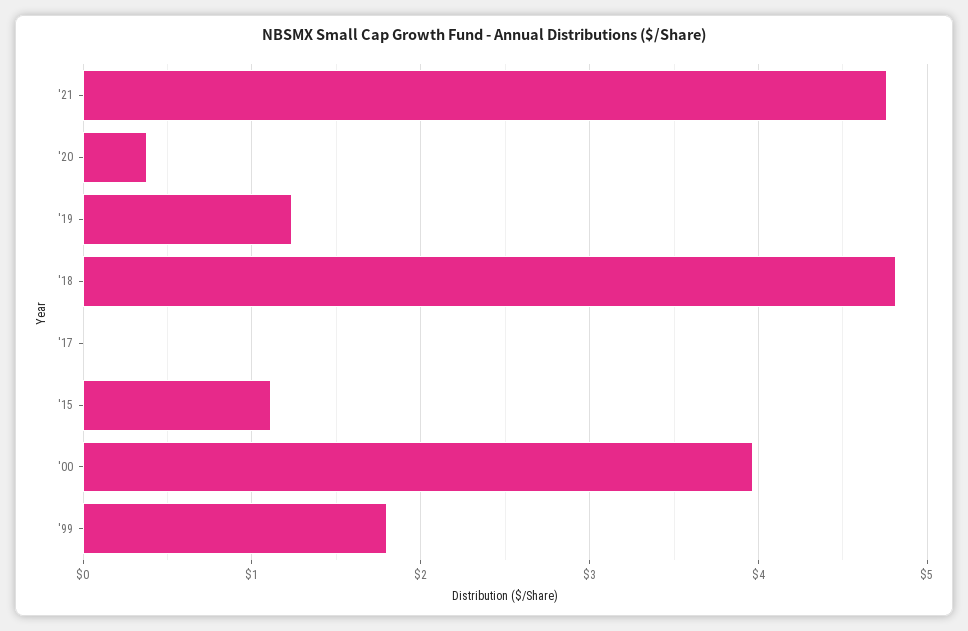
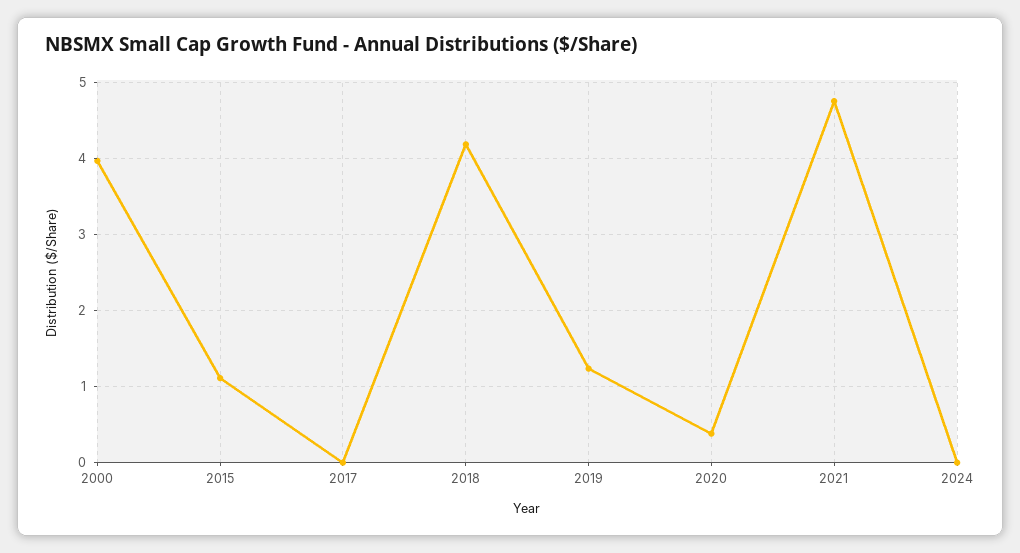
'18: 4.8 -> 4.2
'99: 1.8 -> none
2024: none -> 0

